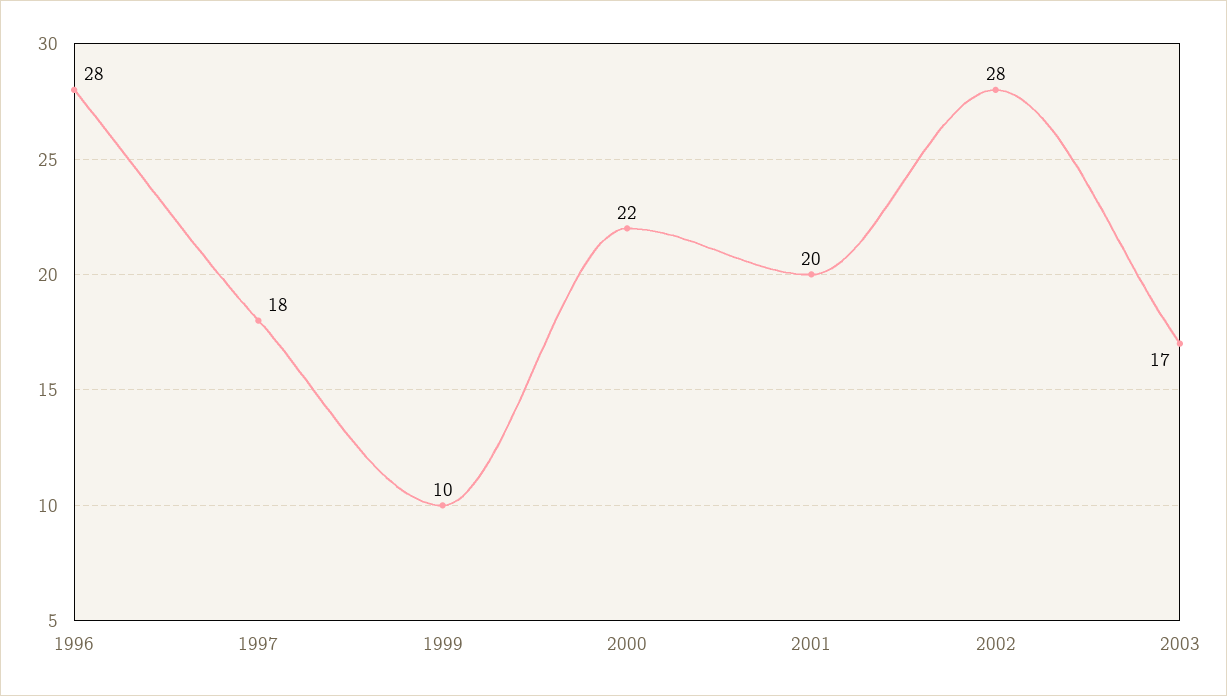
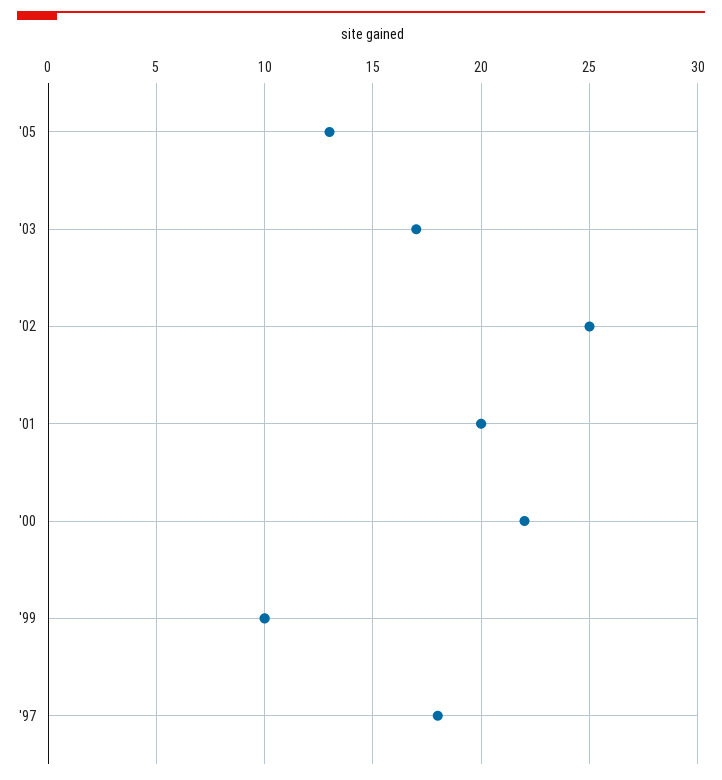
1996: 28 -> none
2002: 28 -> 25
'05: none -> 13

